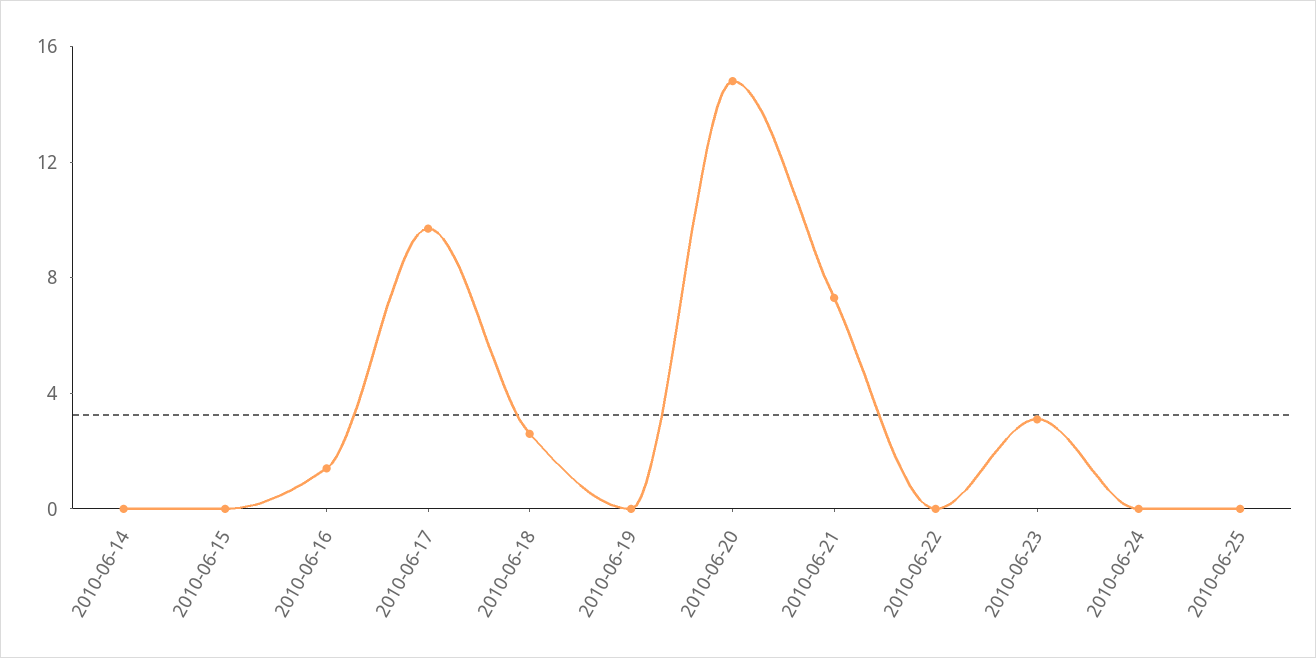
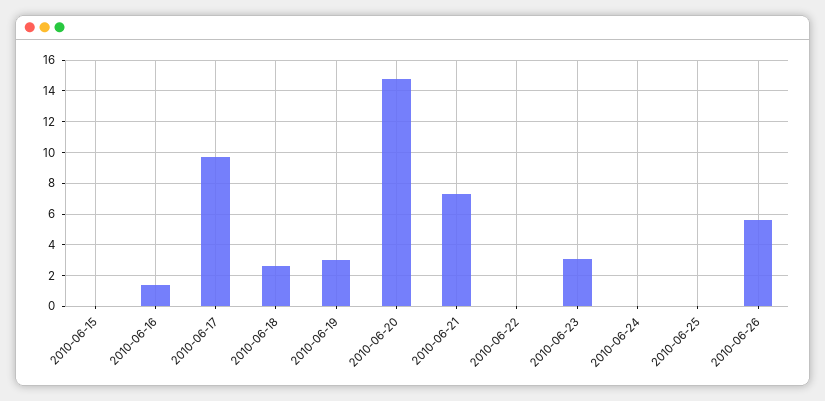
2010-06-14: 0 -> none
2010-06-19: 0 -> 3
2010-06-26: none -> 5.5

